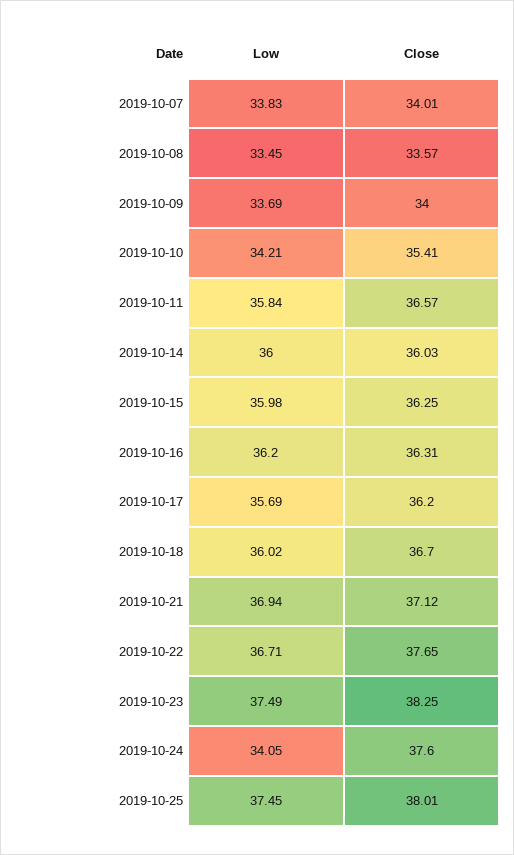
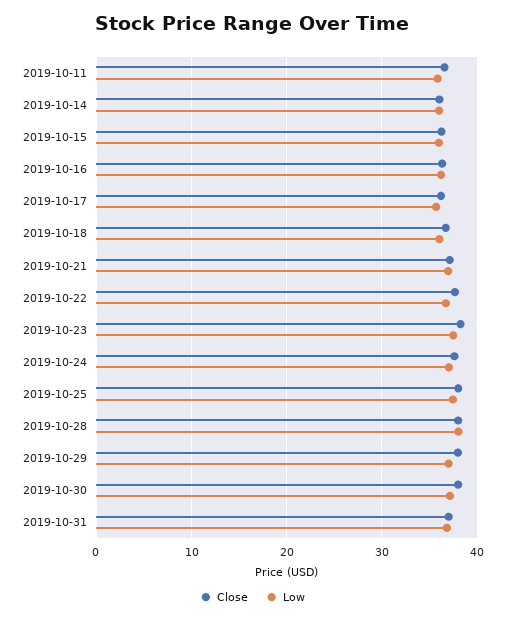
Low, 2019-10-07: 33.83 -> none
Close, 2019-10-07: 34.01 -> none
Low, 2019-10-08: 33.45 -> none
Close, 2019-10-08: 33.57 -> none
Low, 2019-10-09: 33.69 -> none
Close, 2019-10-09: 34 -> none
Low, 2019-10-10: 34.21 -> none
Close, 2019-10-10: 35.41 -> none
Low, 2019-10-24: 34.05 -> 37
Close, 2019-10-28: none -> 38
Low, 2019-10-28: none -> 38
Close, 2019-10-29: none -> 38
Low, 2019-10-29: none -> 37
Close, 2019-10-30: none -> 38
Low, 2019-10-30: none -> 37
Close, 2019-10-31: none -> 37
Low, 2019-10-31: none -> 37

